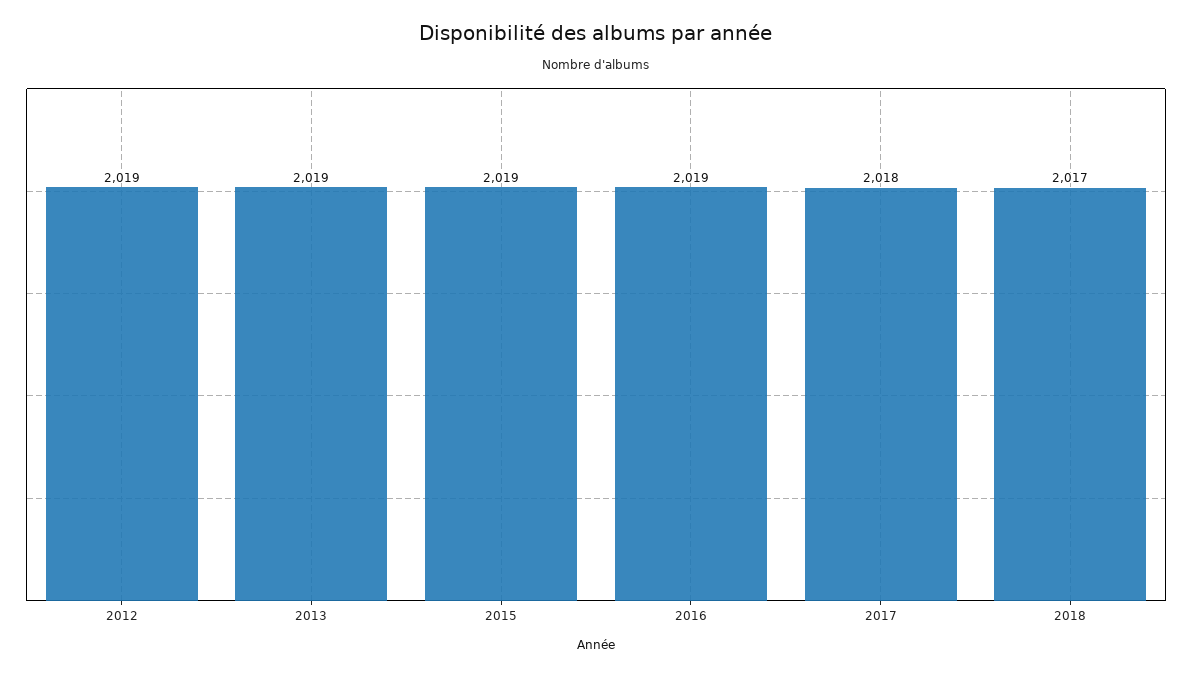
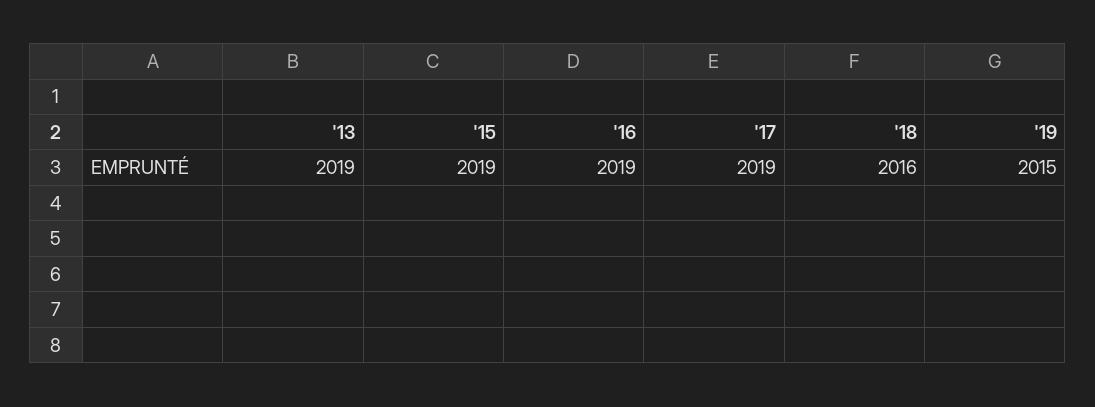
2012: 2019 -> none
2017: 2018 -> 2019
2018: 2017 -> 2016
'19: none -> 2015

